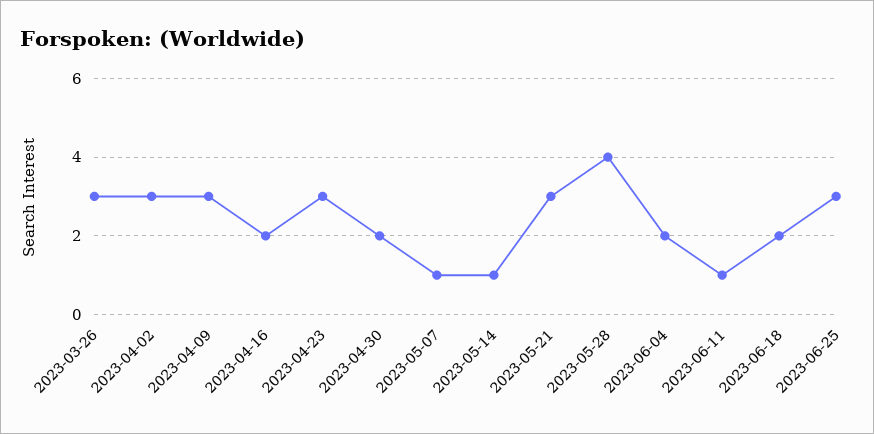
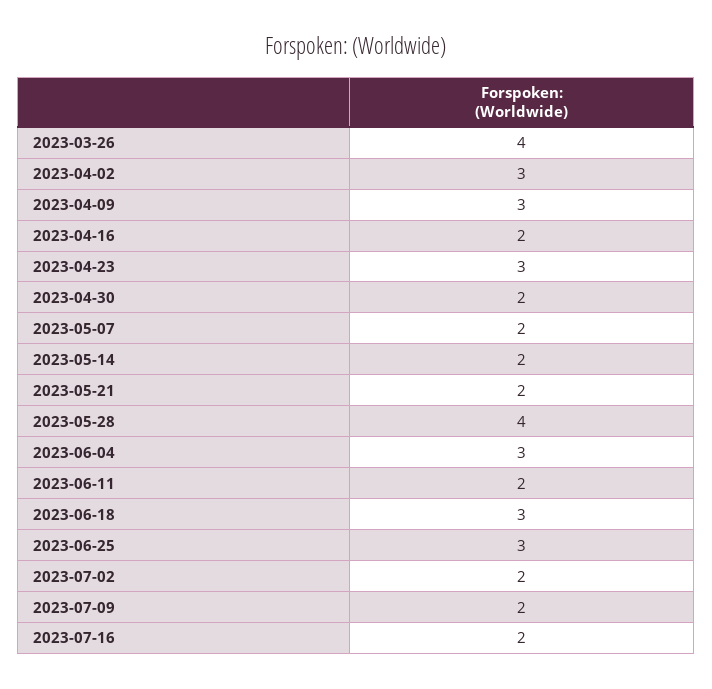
2023-03-26: 3 -> 4
2023-05-07: 1 -> 2
2023-05-14: 1 -> 2
2023-05-21: 3 -> 2
2023-06-04: 2 -> 3
2023-06-11: 1 -> 2
2023-06-18: 2 -> 3
2023-07-02: none -> 2
2023-07-09: none -> 2
2023-07-16: none -> 2

